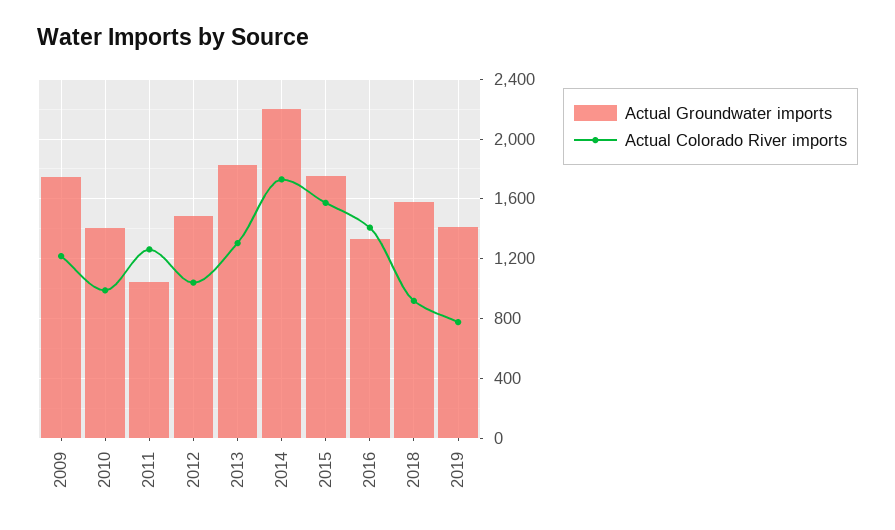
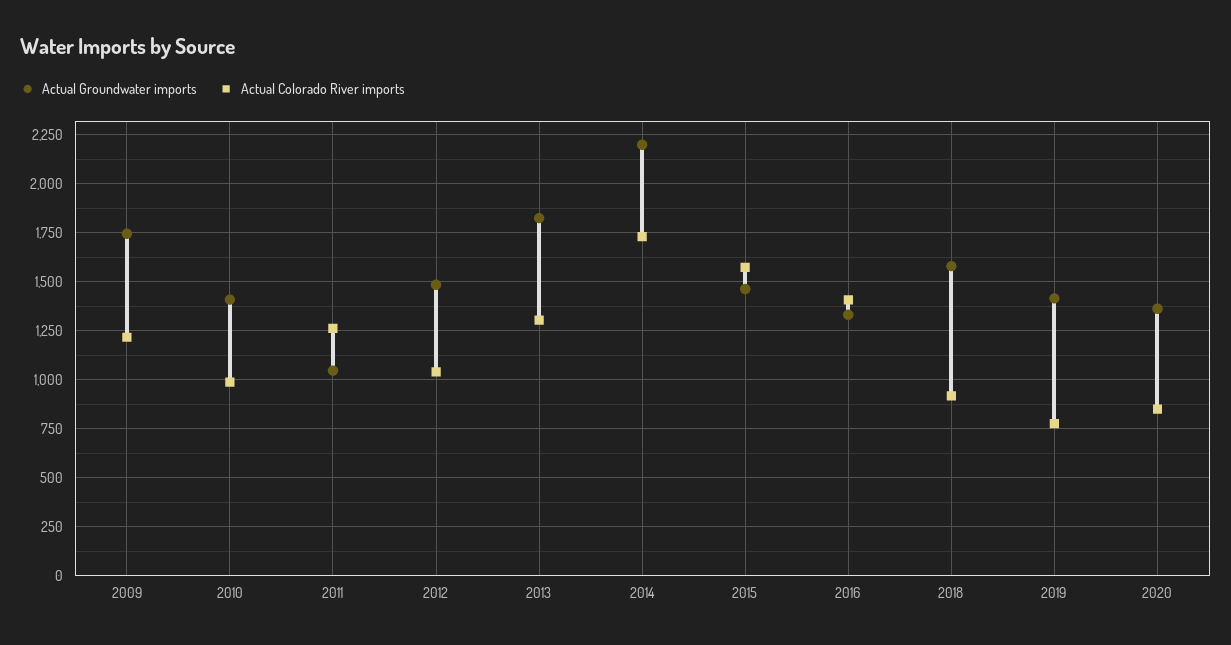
Actual Groundwater imports, 2015: 1750 -> 1450
Actual Groundwater imports, 2020: none -> 1350
Actual Colorado River imports, 2020: none -> 850

